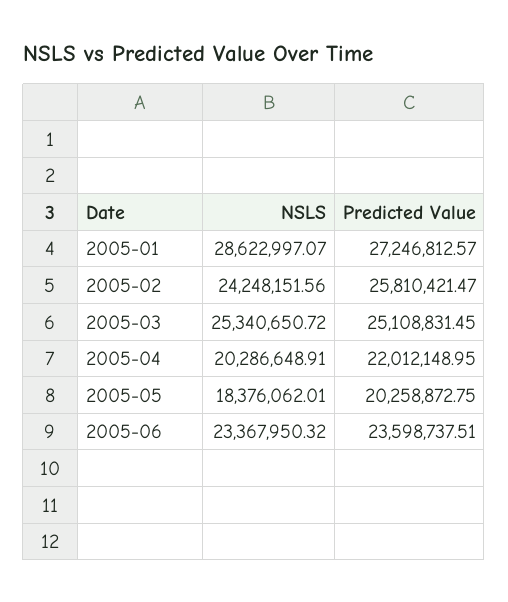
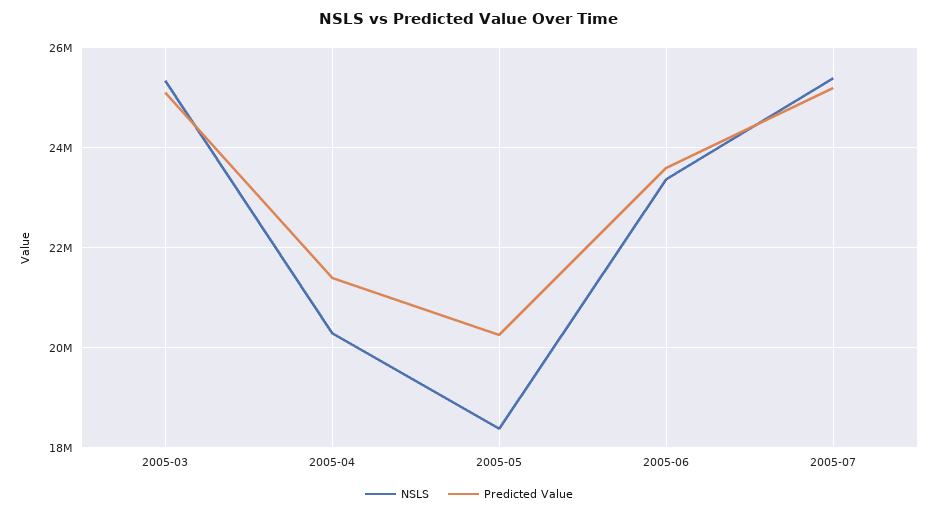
NSLS, 2005-01: 28622997.07 -> none
Predicted Value, 2005-01: 27246812.57 -> none
NSLS, 2005-02: 24248151.56 -> none
Predicted Value, 2005-02: 25810421.47 -> none
Predicted Value, 2005-04: 22012148.95 -> 21400000
NSLS, 2005-07: none -> 25400000
Predicted Value, 2005-07: none -> 25200000

